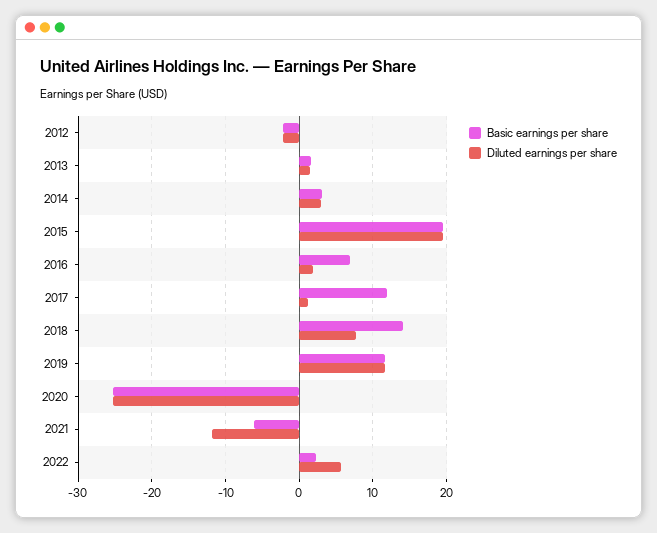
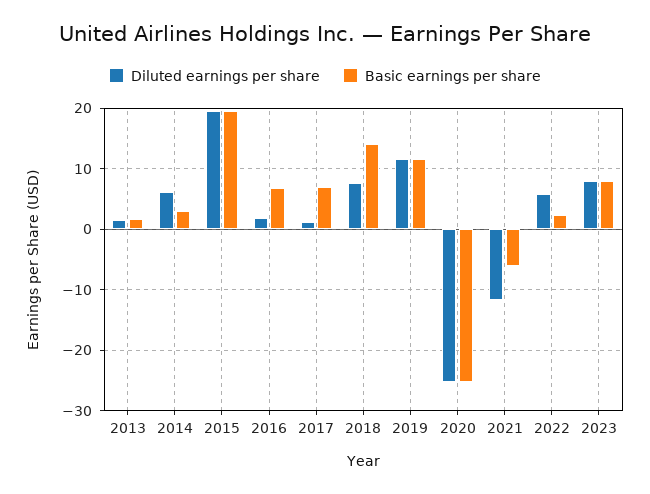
Basic earnings per share, 2012: -2 -> none
Diluted earnings per share, 2012: -2 -> none
Diluted earnings per share, 2014: 3 -> 6
Basic earnings per share, 2017: 12 -> 7
Diluted earnings per share, 2023: none -> 8
Basic earnings per share, 2023: none -> 8

